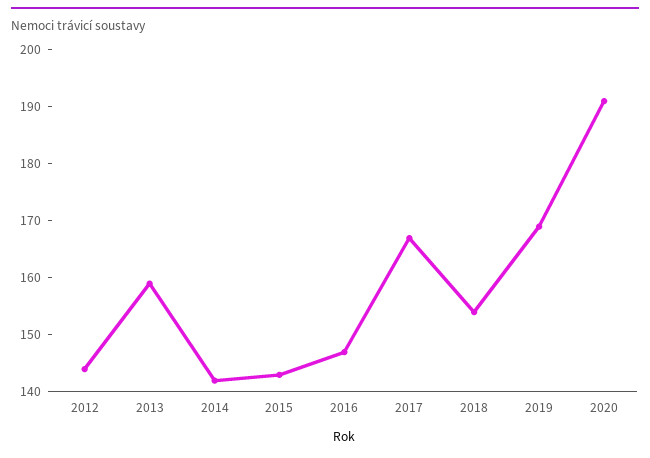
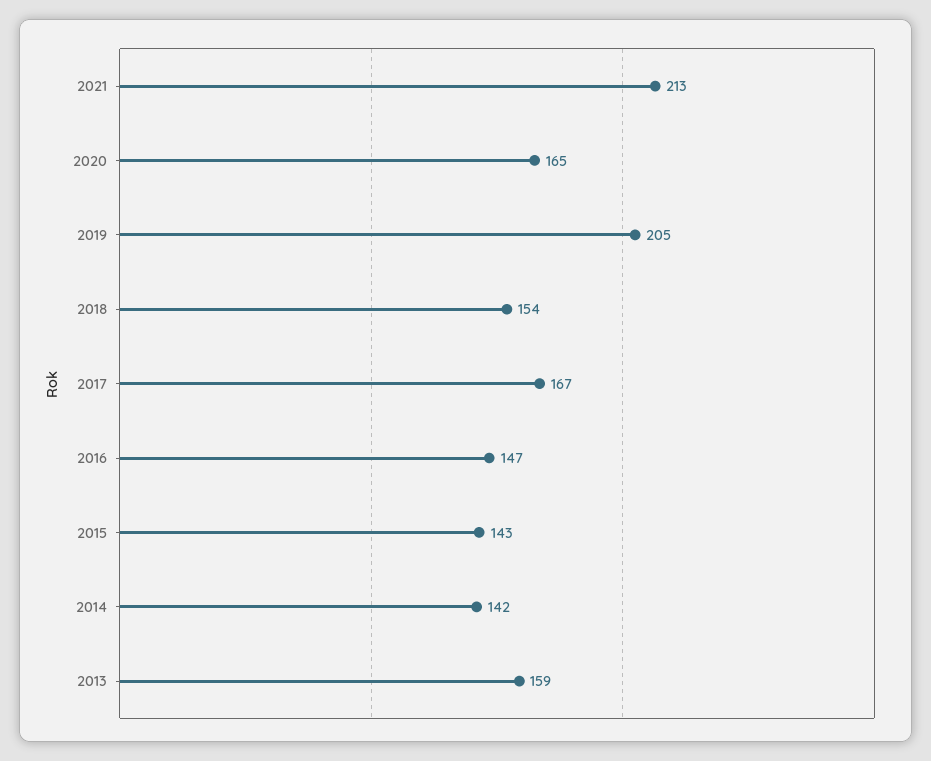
2012: 145 -> none
2019: 170 -> 205
2020: 190 -> 165
2021: none -> 213

